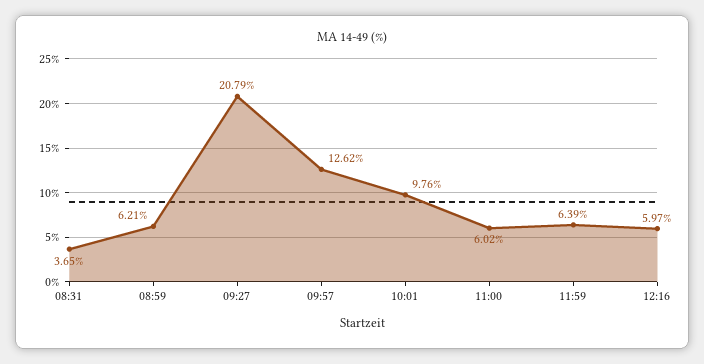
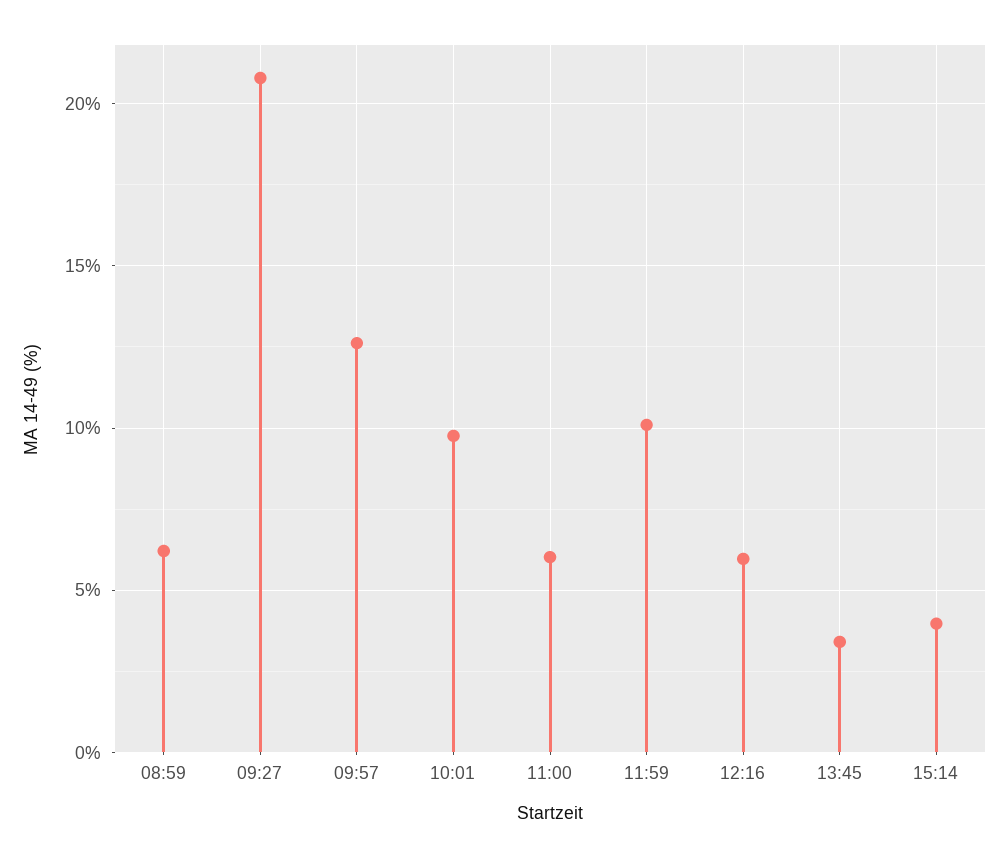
08:31: 3.65 -> none
11:59: 6.39 -> 10
13:45: none -> 3.5
15:14: none -> 4

